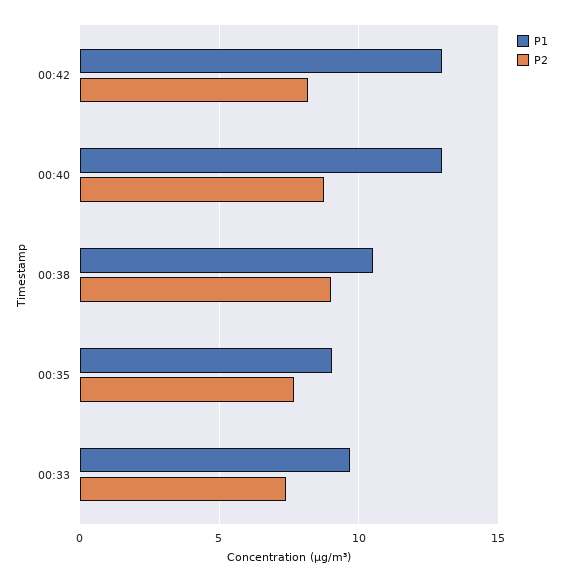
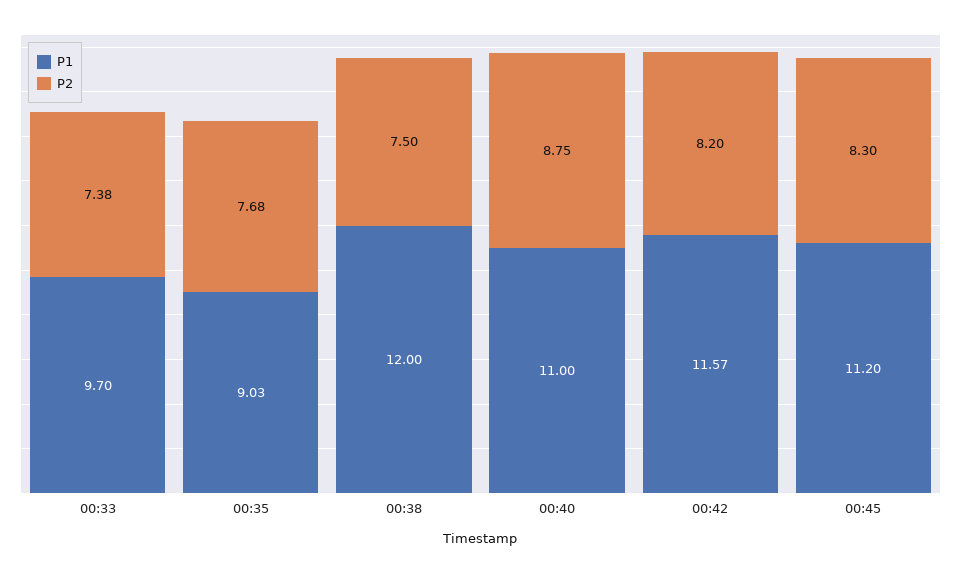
P1, 00:42: 13 -> 11.57
P1, 00:40: 13 -> 11
P1, 00:38: 10.5 -> 12
P2, 00:38: 9 -> 7.5
P1, 00:45: none -> 11.2
P2, 00:45: none -> 8.3

